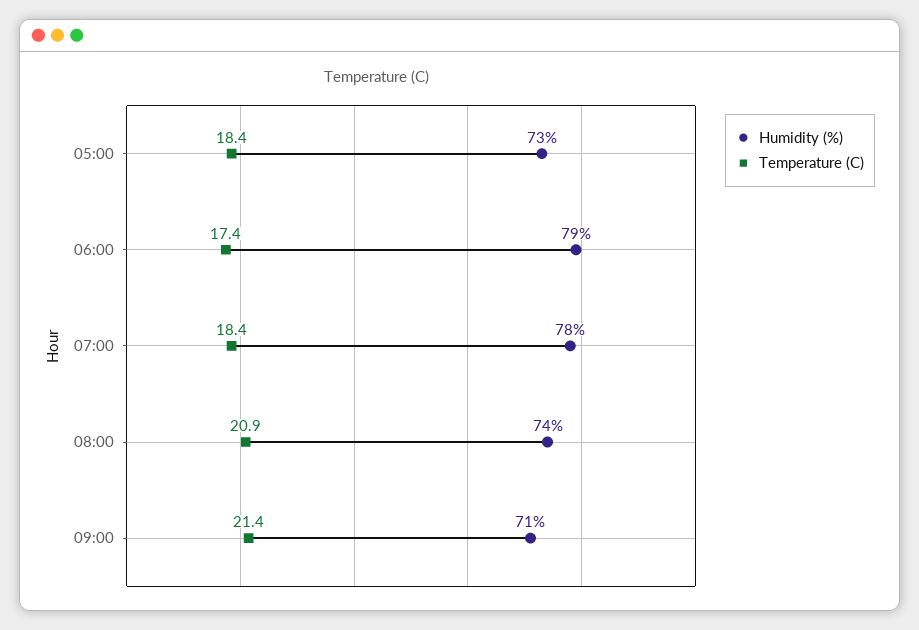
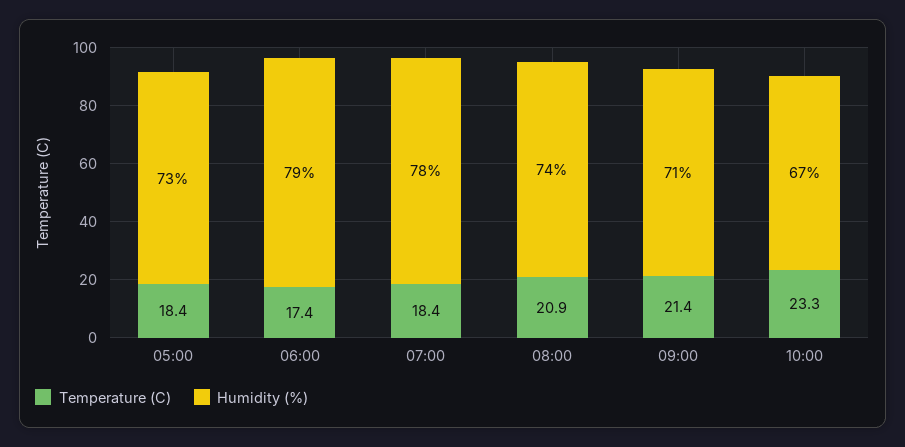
Temperature (C), 10:00: none -> 23.3
Humidity (%), 10:00: none -> 67

